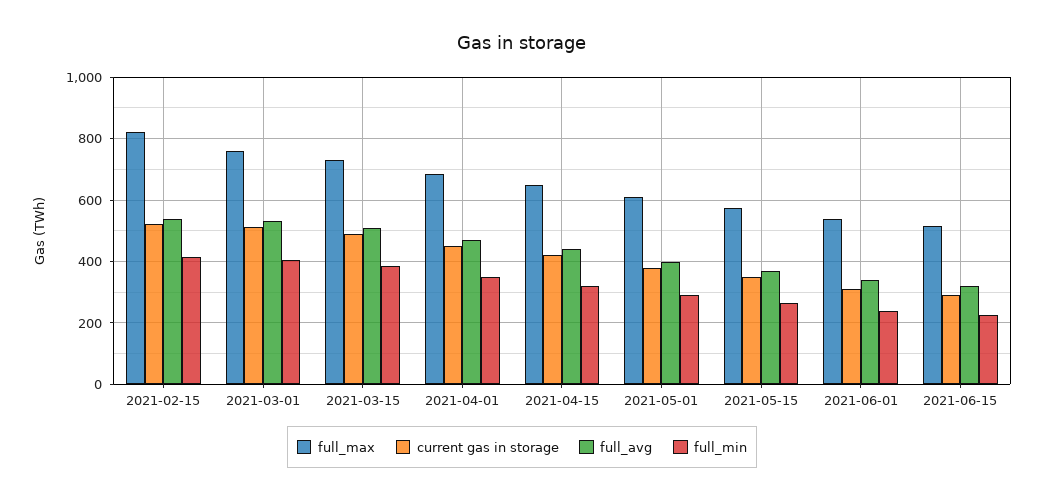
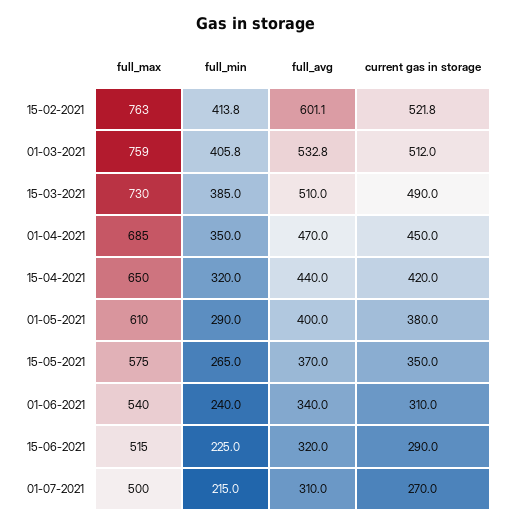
full_max, 2021-02-15: 820 -> 763
full_avg, 2021-02-15: 540 -> 601.1
full_max, 01-07-2021: none -> 500
full_min, 01-07-2021: none -> 215
full_avg, 01-07-2021: none -> 310
current gas in storage, 01-07-2021: none -> 270

